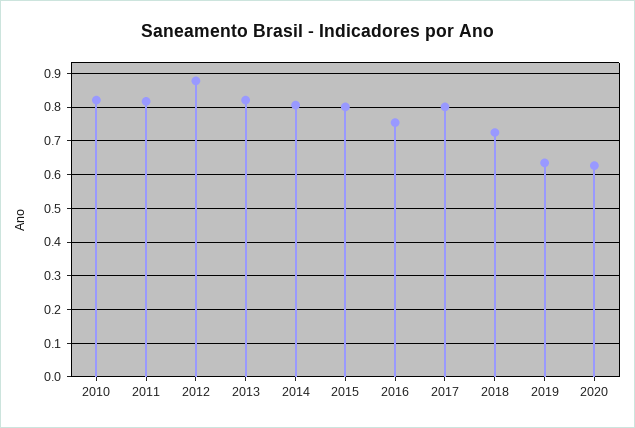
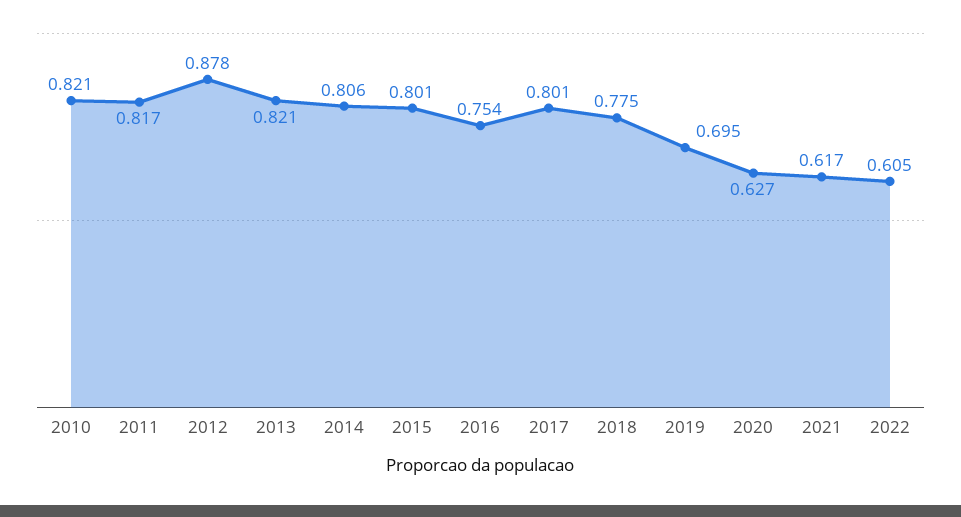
2018: 0.72 -> 0.775
2019: 0.64 -> 0.695
2021: none -> 0.617
2022: none -> 0.605

